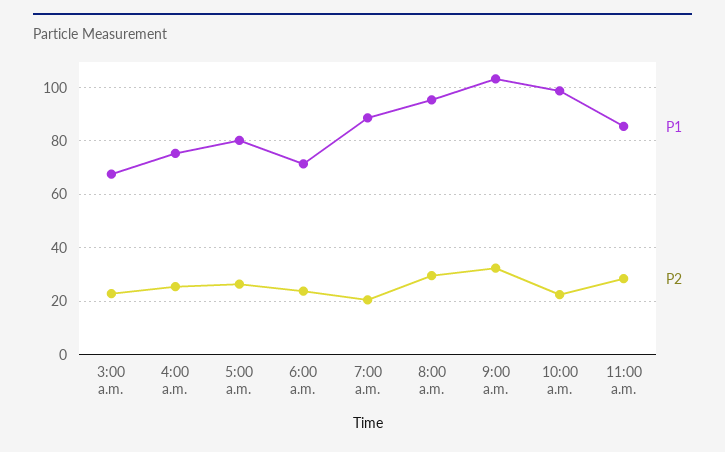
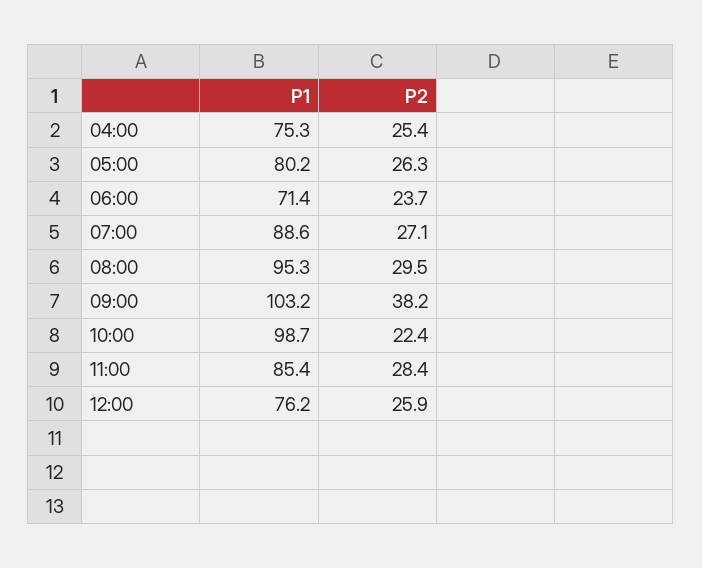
P1, 3:00 a.m.: 67.5 -> none
P2, 3:00 a.m.: 22.5 -> none
P2, 7:00 a.m.: 20 -> 27.1
P2, 9:00 a.m.: 32.5 -> 38.2
P1, 12:00: none -> 76.2
P2, 12:00: none -> 25.9

